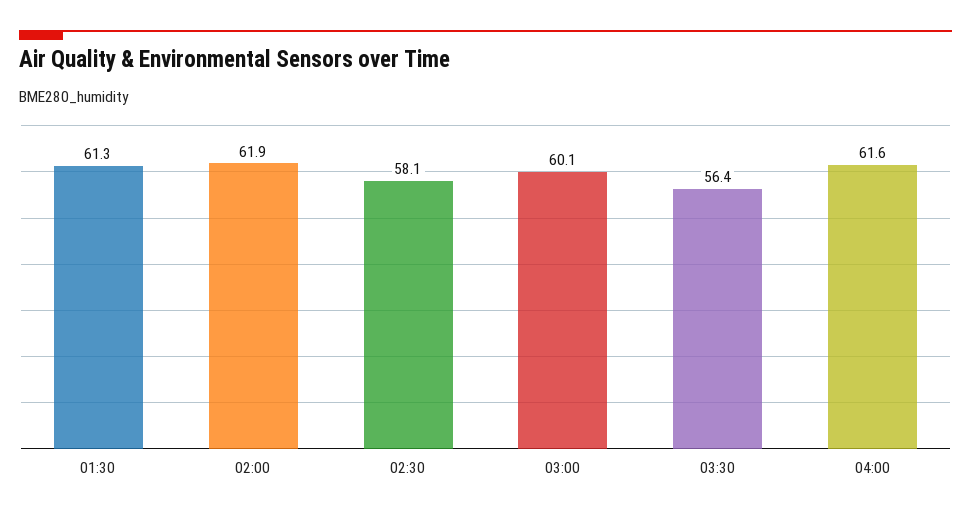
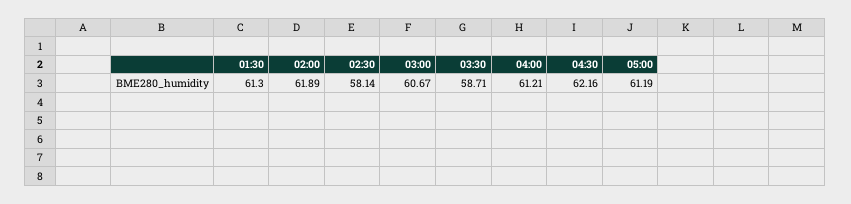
03:00: 60.1 -> 60.67
03:30: 56.4 -> 58.71
04:00: 61.6 -> 61.21
04:30: none -> 62.16
05:00: none -> 61.19

